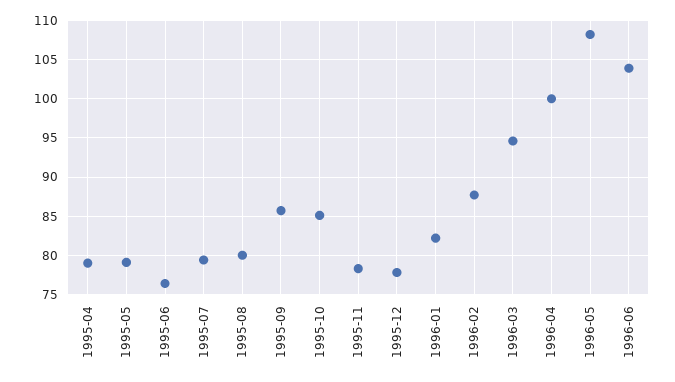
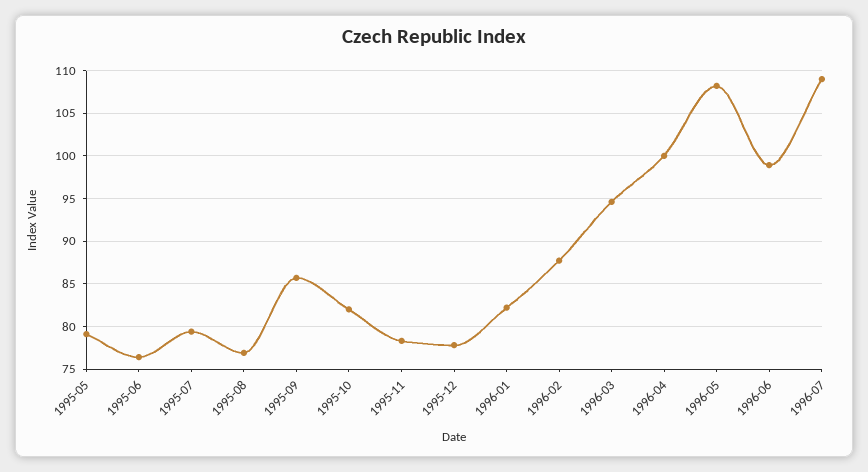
1995-04: 79 -> none
1995-08: 80 -> 77
1995-10: 85 -> 82
1996-06: 104 -> 99
1996-07: none -> 109

